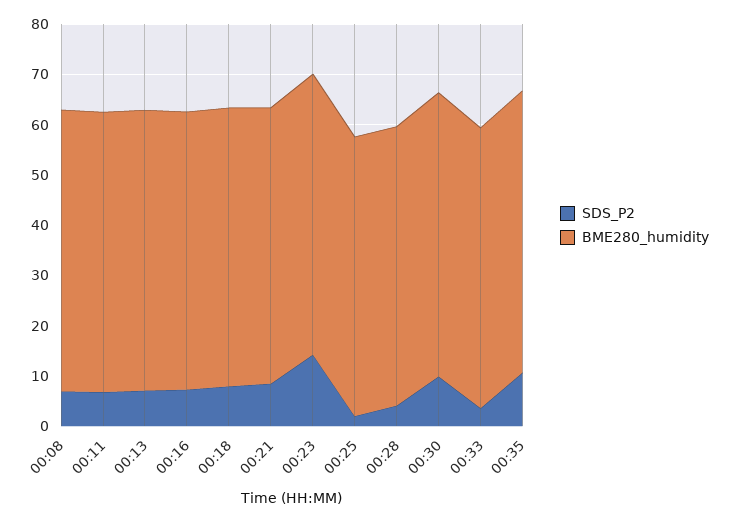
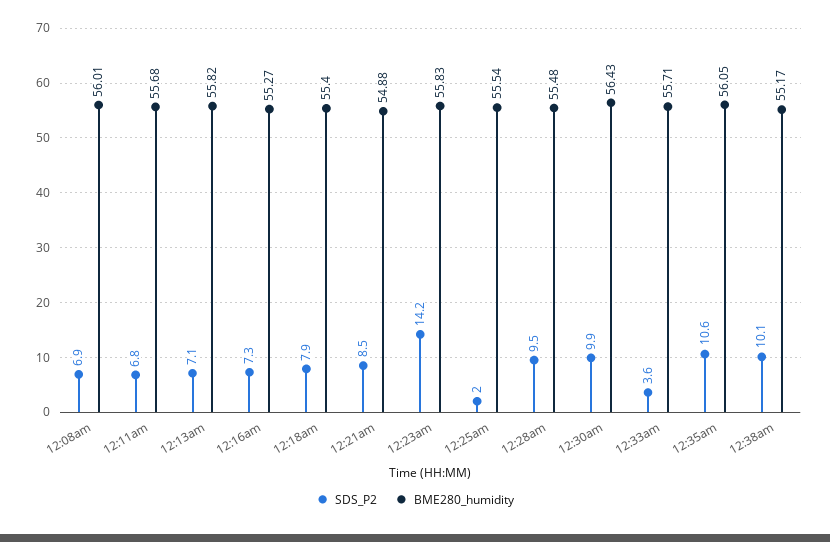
SDS_P2, 00:28: 4 -> 9.5
SDS_P2, 12:38am: none -> 10.1
BME280_humidity, 12:38am: none -> 55.17

